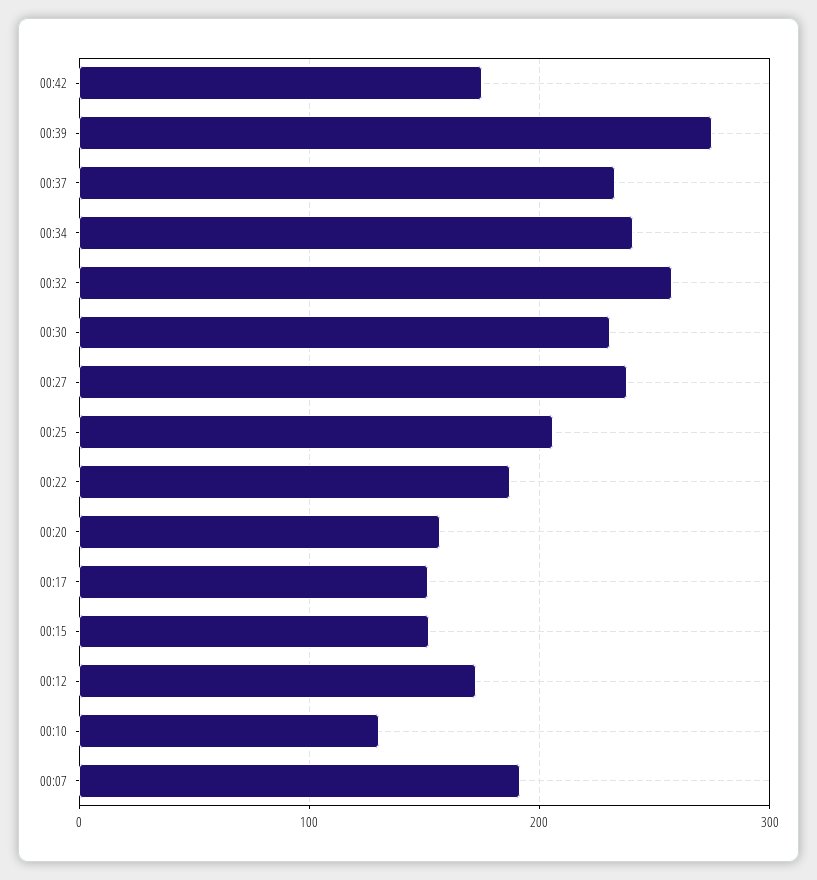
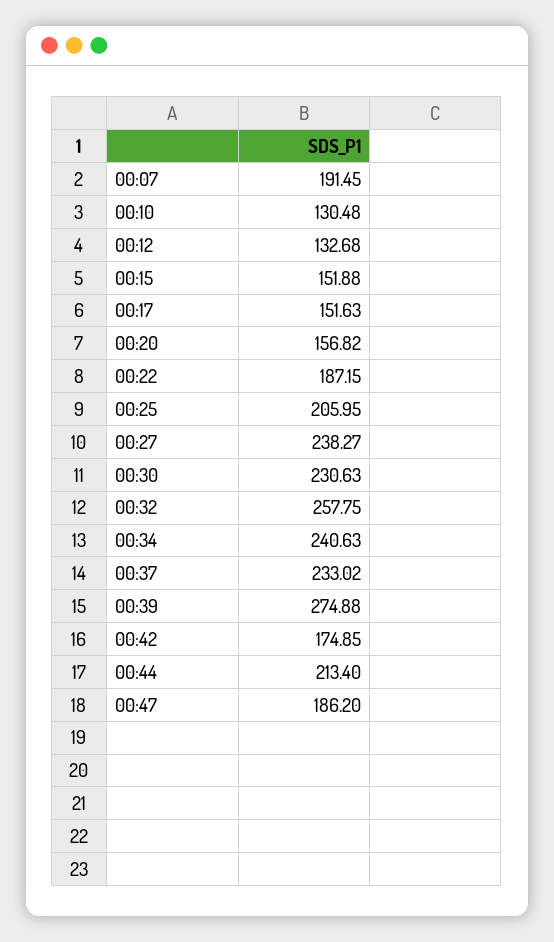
00:12: 170 -> 132.68
00:44: none -> 213.4
00:47: none -> 186.2

